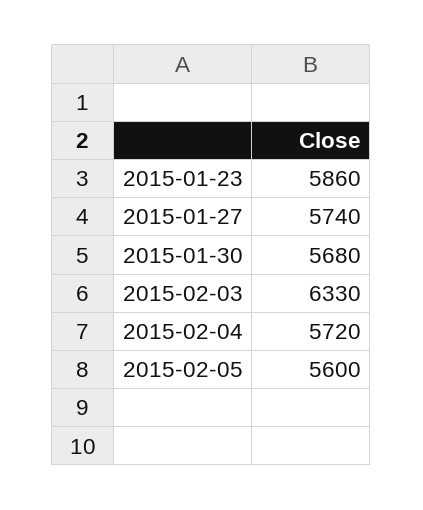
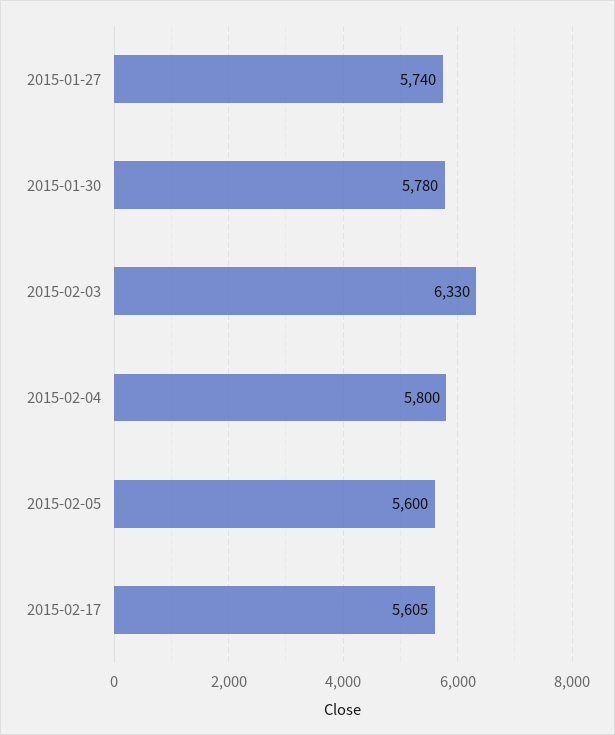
2015-01-23: 5860 -> none
2015-01-30: 5680 -> 5780
2015-02-04: 5720 -> 5800
2015-02-17: none -> 5605

